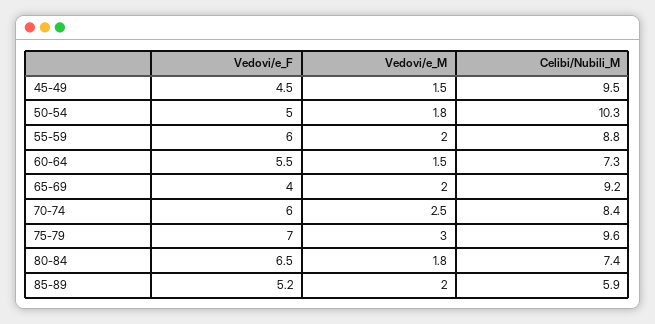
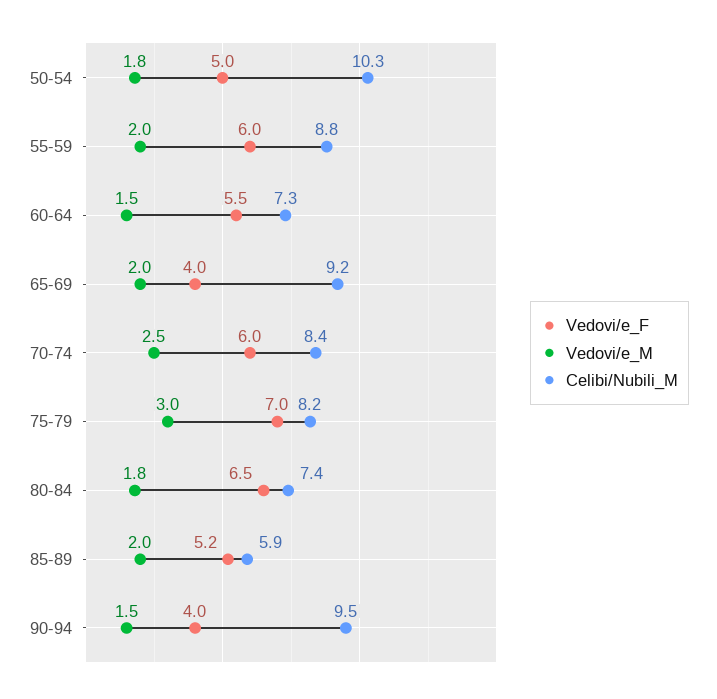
Vedovi/e_F, 45-49: 4.5 -> none
Vedovi/e_M, 45-49: 1.5 -> none
Celibi/Nubili_M, 45-49: 9.5 -> none
Celibi/Nubili_M, 75-79: 9.6 -> 8.2
Vedovi/e_F, 90-94: none -> 4
Vedovi/e_M, 90-94: none -> 1.5
Celibi/Nubili_M, 90-94: none -> 9.5

